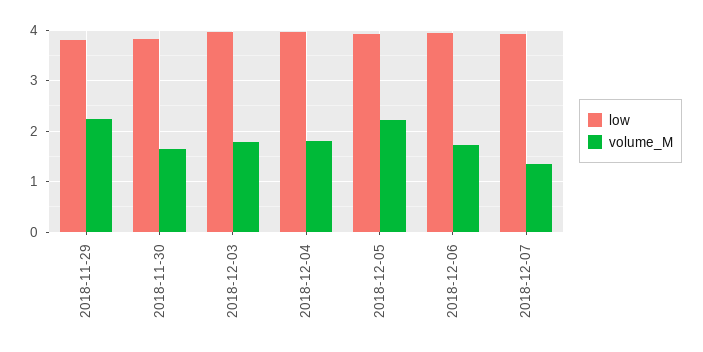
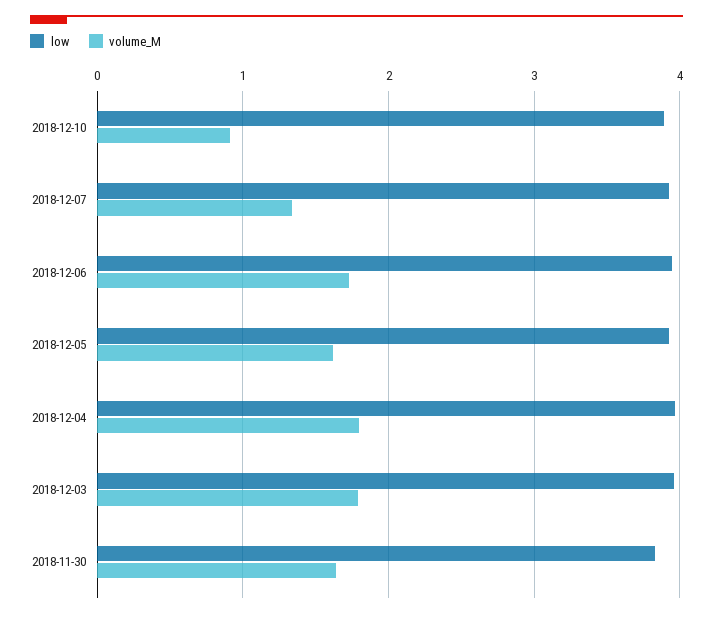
low, 2018-11-29: 3.8 -> none
volume_M, 2018-11-29: 2.2 -> none
volume_M, 2018-12-05: 2.2 -> 1.6
low, 2018-12-10: none -> 3.9
volume_M, 2018-12-10: none -> 0.9

